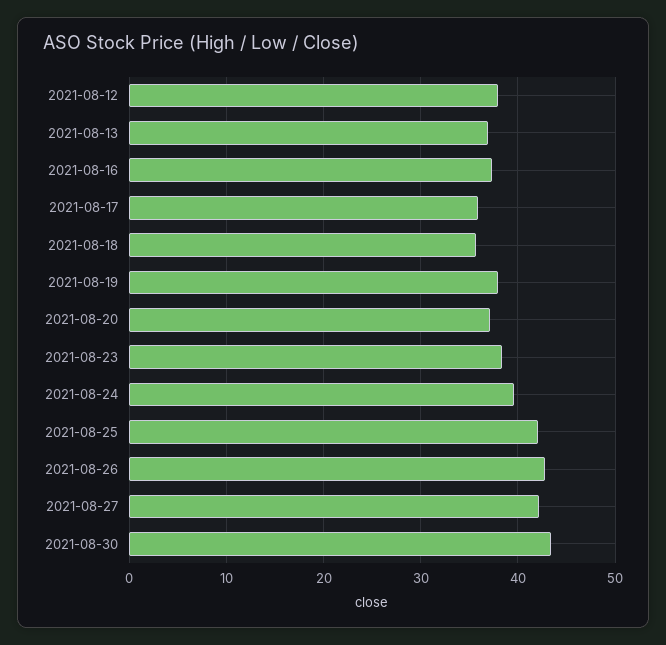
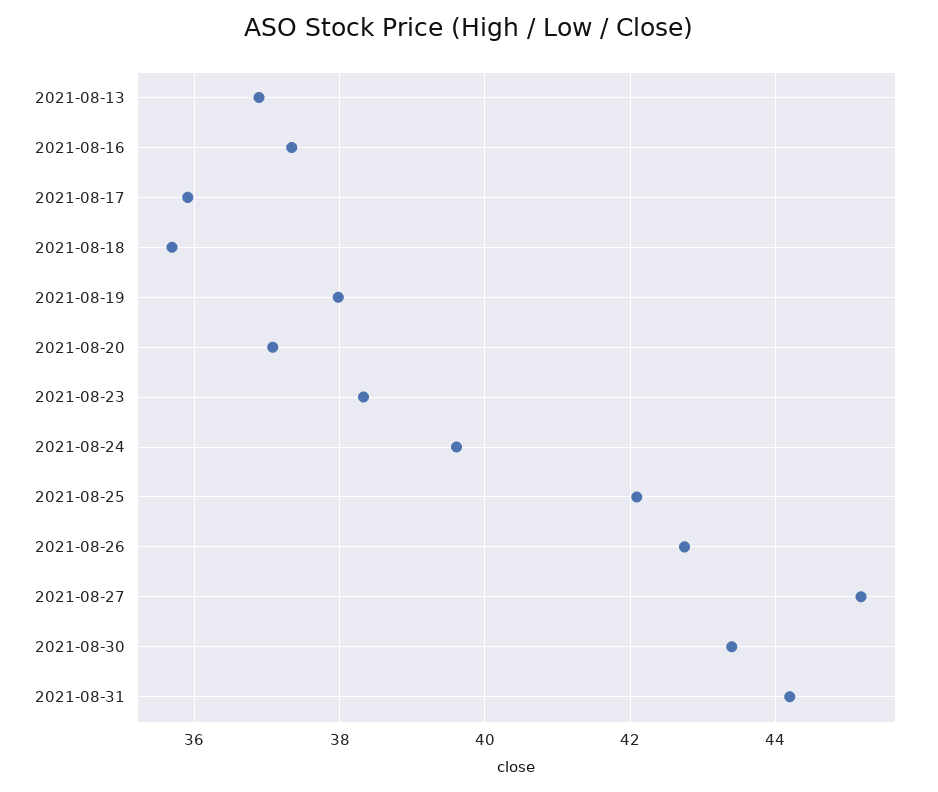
2021-08-12: 38 -> none
2021-08-27: 42 -> 45.2
2021-08-31: none -> 44.2

